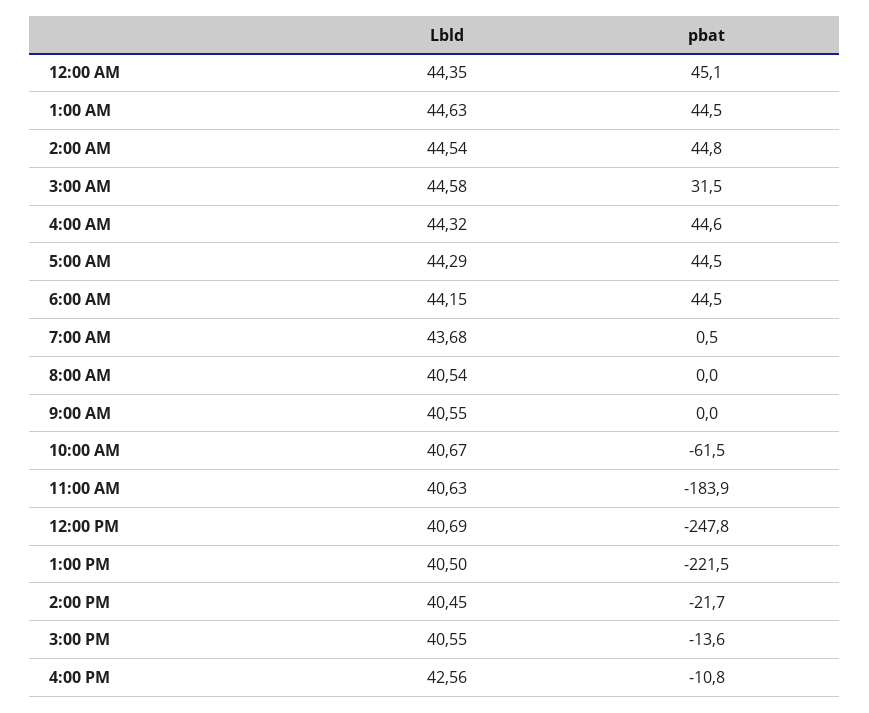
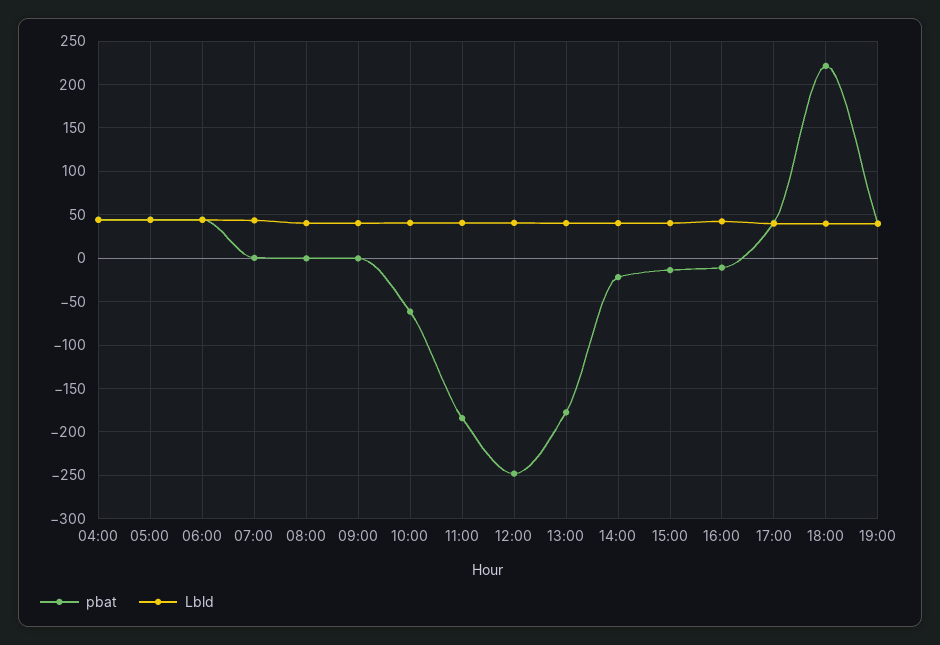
Lbld, 12:00 AM: 44.35 -> none
pbat, 12:00 AM: 45.1 -> none
Lbld, 1:00 AM: 44.63 -> none
pbat, 1:00 AM: 44.5 -> none
Lbld, 2:00 AM: 44.54 -> none
pbat, 2:00 AM: 44.8 -> none
Lbld, 3:00 AM: 44.58 -> none
pbat, 3:00 AM: 31.5 -> none
pbat, 1:00 PM: -221.5 -> -180
pbat, 17:00: none -> 40
Lbld, 17:00: none -> 40
pbat, 18:00: none -> 220
Lbld, 18:00: none -> 40
pbat, 19:00: none -> 40
Lbld, 19:00: none -> 40

